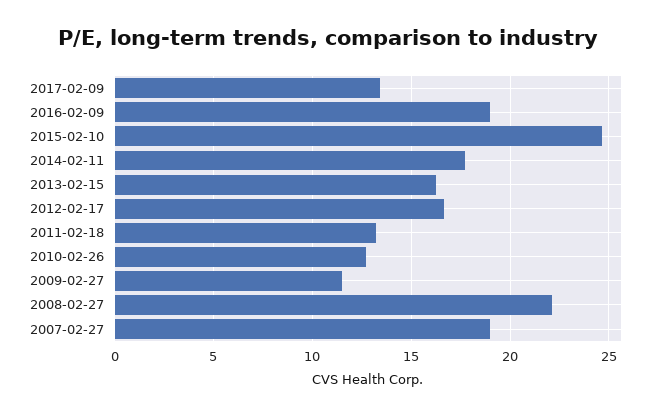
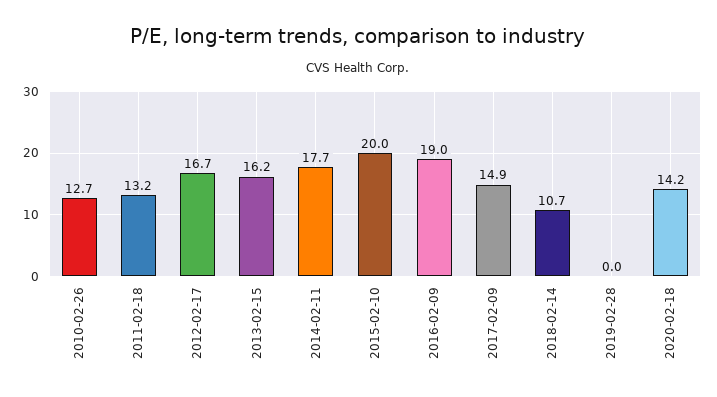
2017-02-09: 13.5 -> 14.9
2015-02-10: 24.5 -> 20
2009-02-27: 11.5 -> none
2008-02-27: 22 -> none
2007-02-27: 19 -> none
2018-02-14: none -> 10.7
2019-02-28: none -> 0
2020-02-18: none -> 14.2

